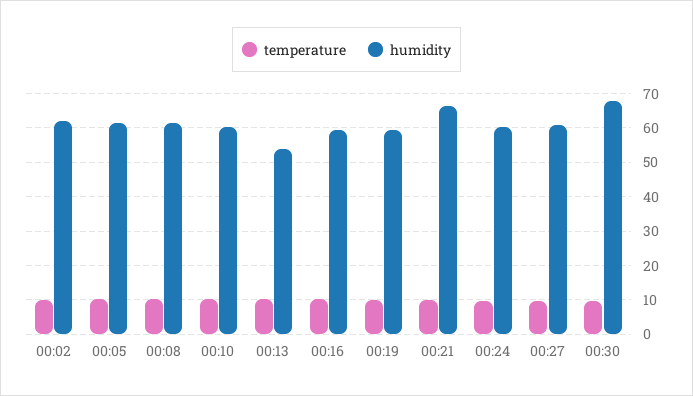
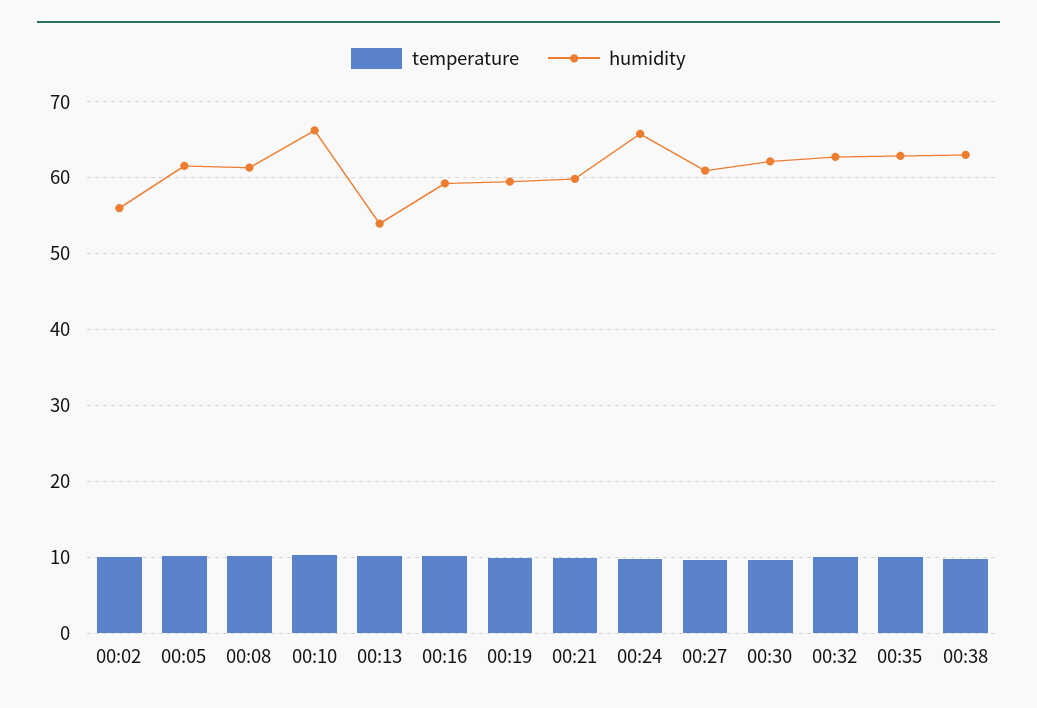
humidity, 00:02: 62 -> 56
humidity, 00:10: 60 -> 66
humidity, 00:21: 66 -> 60
humidity, 00:24: 60 -> 66
humidity, 00:30: 68 -> 62
temperature, 00:32: none -> 10
humidity, 00:32: none -> 63
temperature, 00:35: none -> 10
humidity, 00:35: none -> 63
temperature, 00:38: none -> 10
humidity, 00:38: none -> 63

